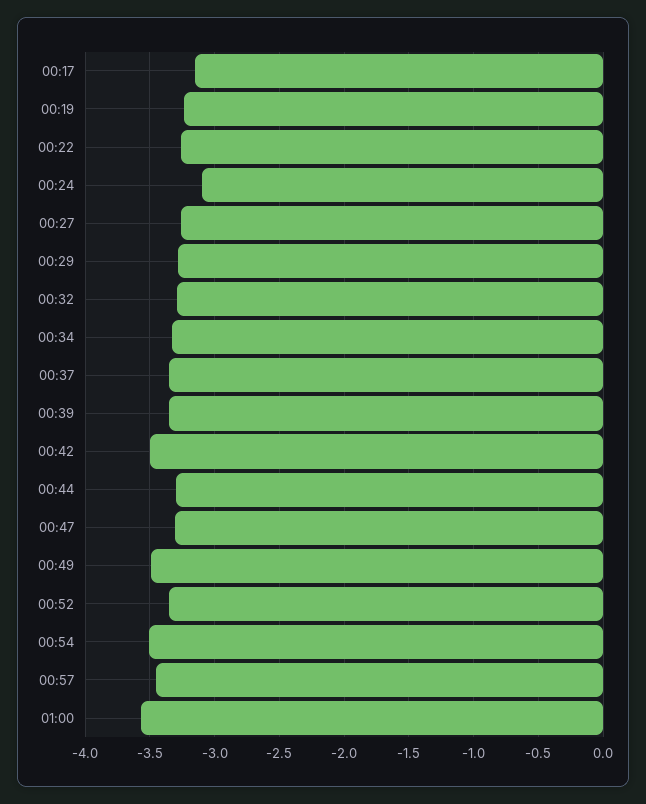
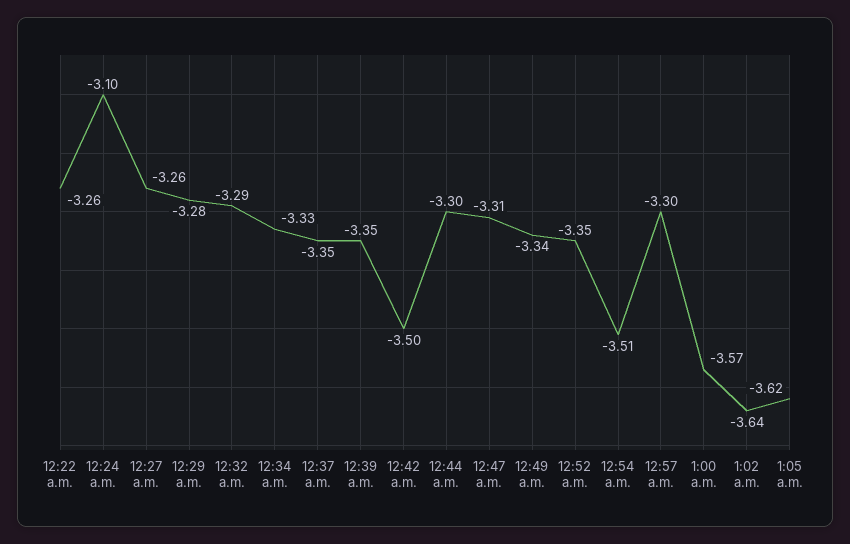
00:17: -3.15 -> none
00:19: -3.25 -> none
00:49: -3.5 -> -3.34
00:57: -3.45 -> -3.3
1:02 a.m.: none -> -3.64
1:05 a.m.: none -> -3.62

